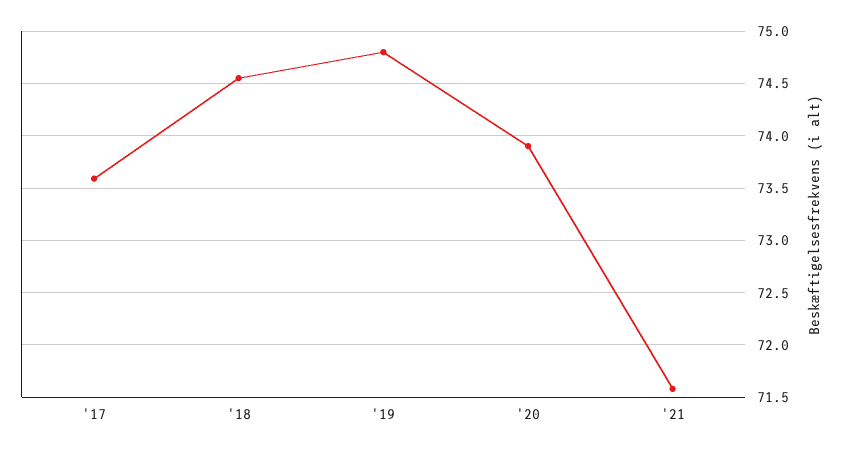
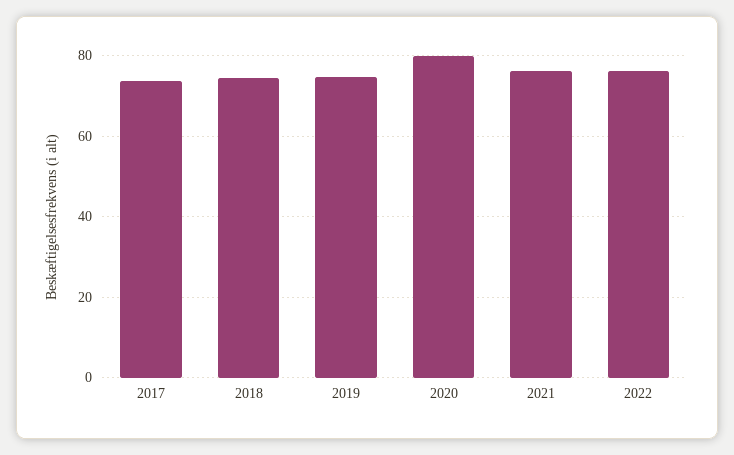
'20: 73.9 -> 80
'21: 71.6 -> 76
2022: none -> 76

